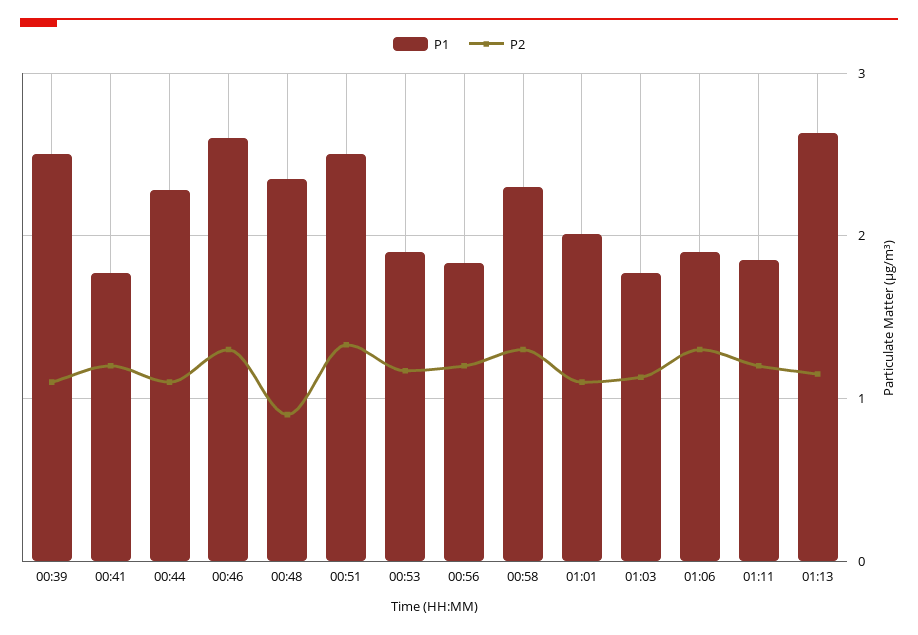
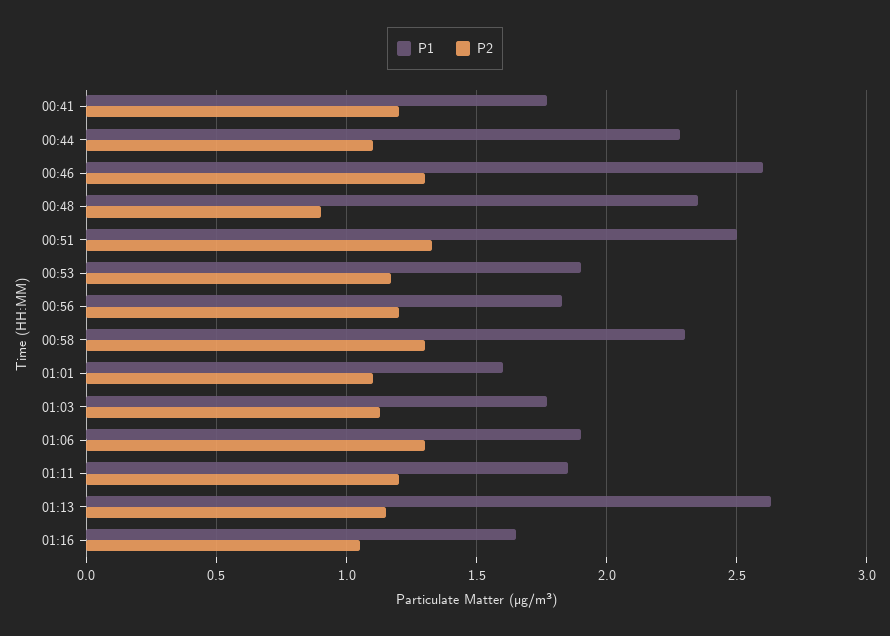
P1, 00:39: 2.5 -> none
P2, 00:39: 1.1 -> none
P1, 01:01: 2 -> 1.6
P1, 01:16: none -> 1.65
P2, 01:16: none -> 1.05

